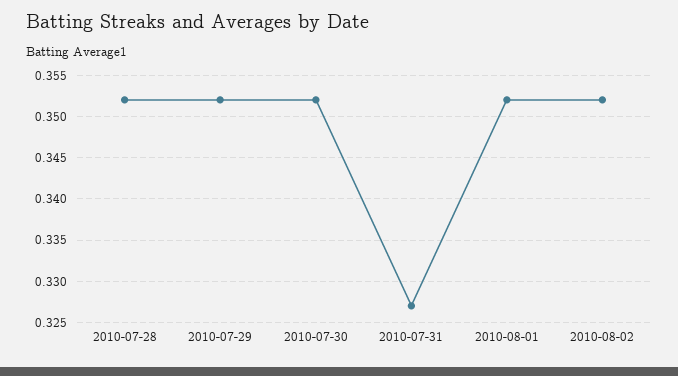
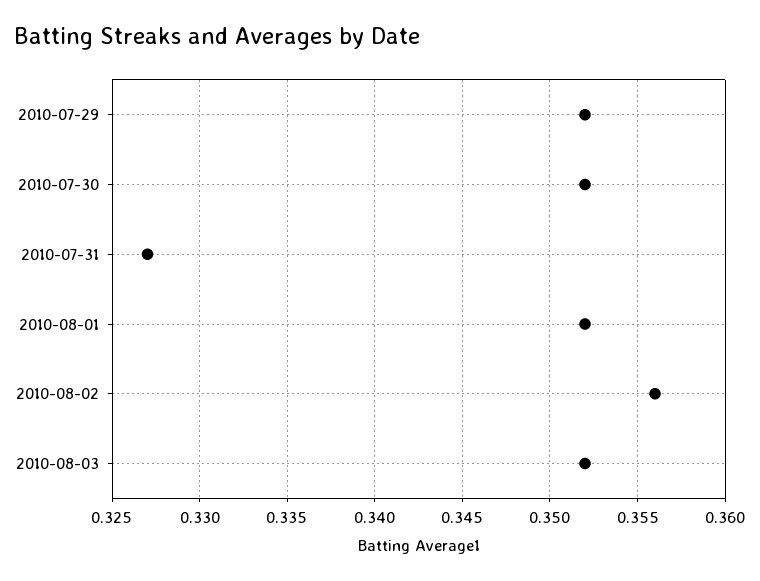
2010-07-28: 0.352 -> none
2010-08-02: 0.352 -> 0.356
2010-08-03: none -> 0.352

